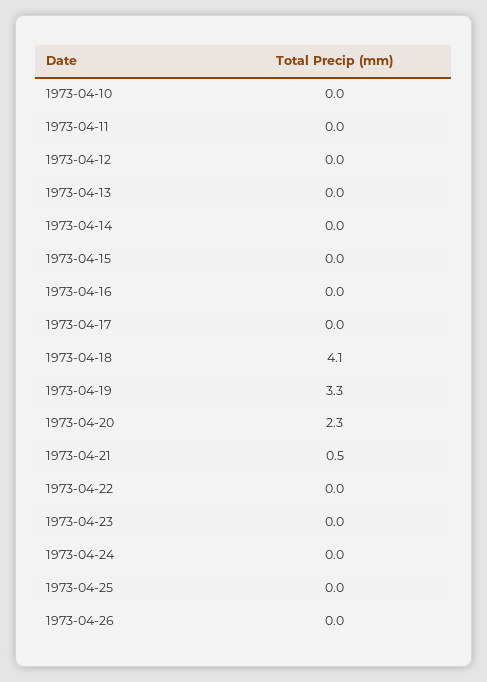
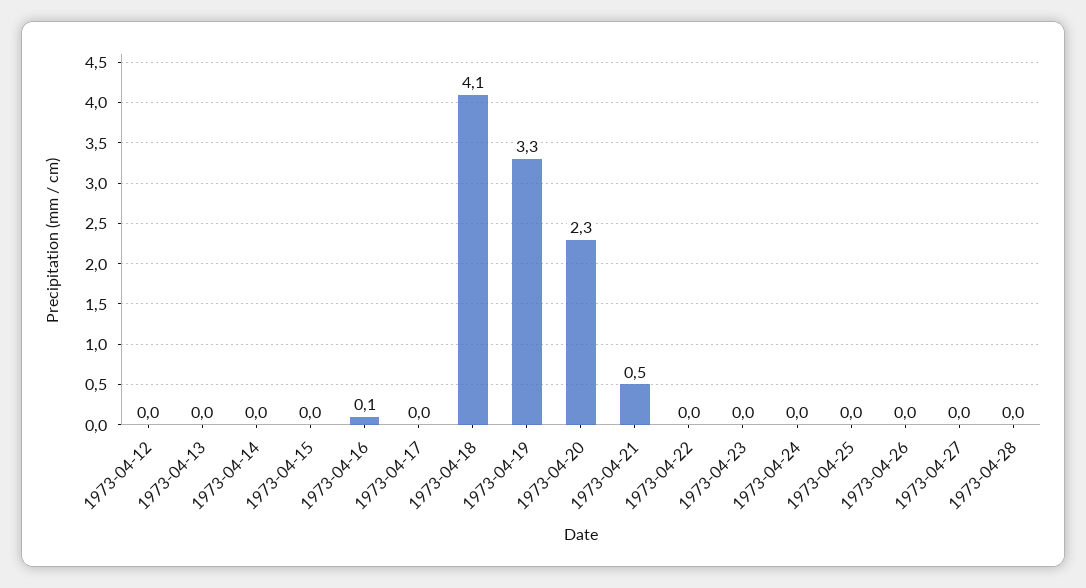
1973-04-10: 0 -> none
1973-04-11: 0 -> none
1973-04-16: 0 -> 0.1
1973-04-27: none -> 0
1973-04-28: none -> 0

